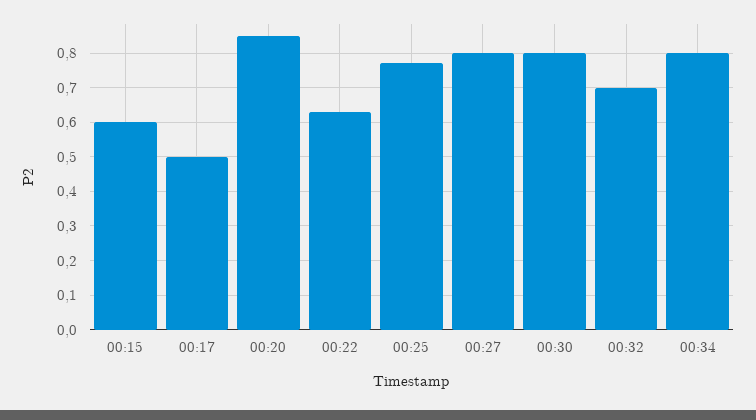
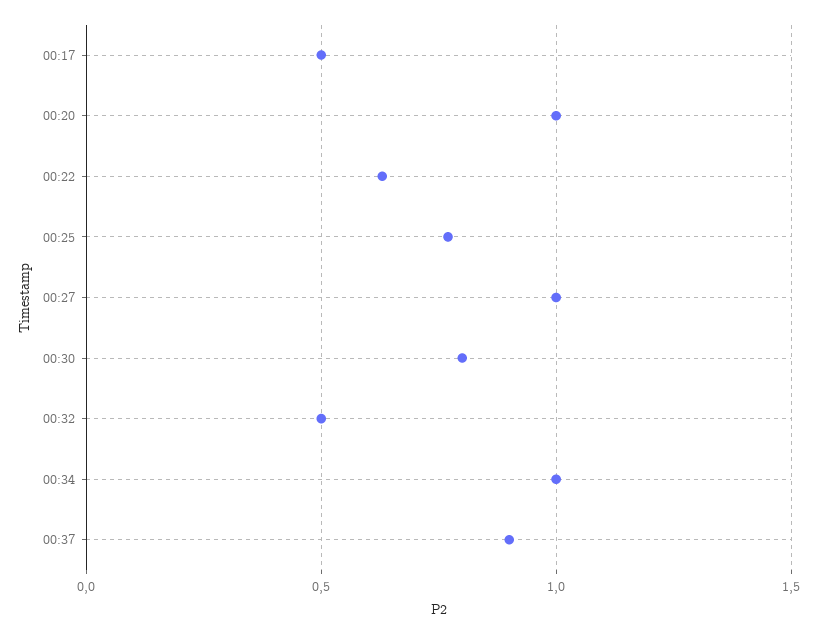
00:15: 0.6 -> none
00:20: 0.85 -> 1
00:27: 0.8 -> 1
00:32: 0.7 -> 0.5
00:34: 0.8 -> 1
00:37: none -> 0.9

